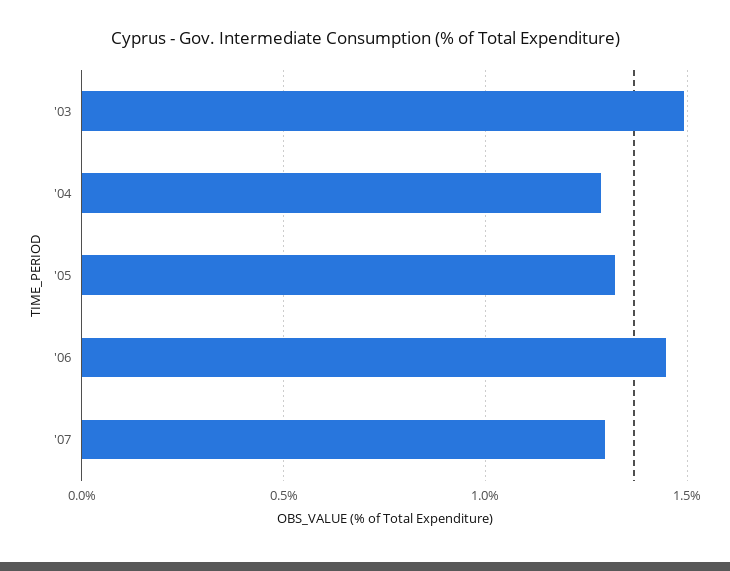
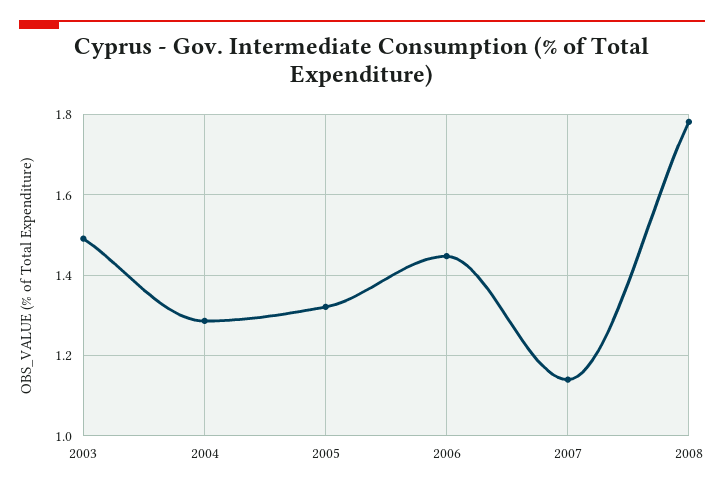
'07: 1.3 -> 1.14
2008: none -> 1.78

